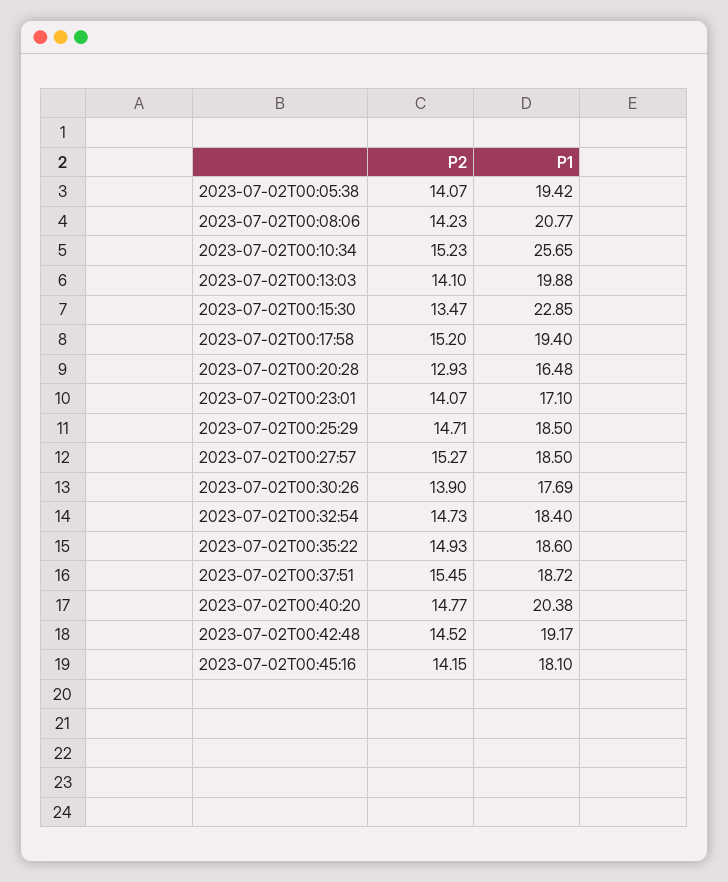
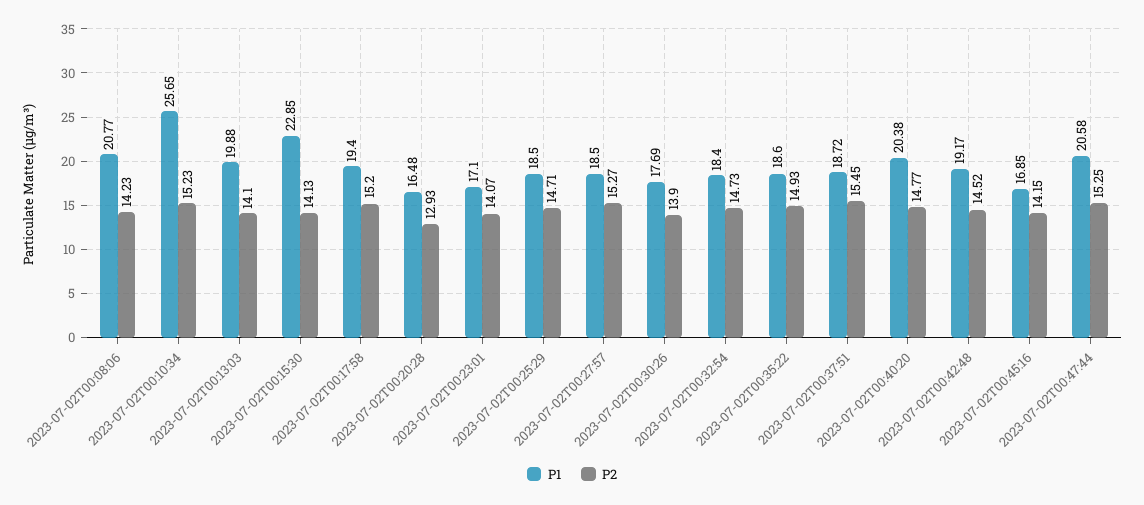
P2, 2023-07-02T00:05:38: 14.07 -> none
P1, 2023-07-02T00:05:38: 19.42 -> none
P2, 2023-07-02T00:15:30: 13.47 -> 14.13
P1, 2023-07-02T00:45:16: 18.1 -> 16.85
P1, 2023-07-02T00:47:44: none -> 20.58
P2, 2023-07-02T00:47:44: none -> 15.25

